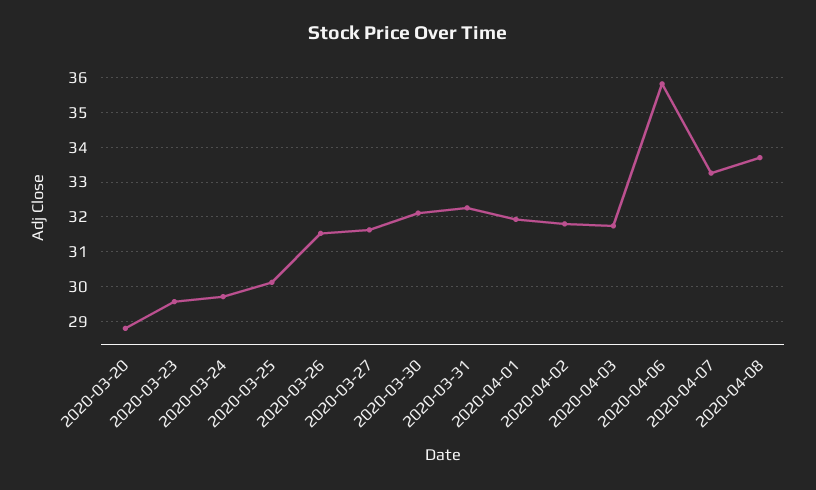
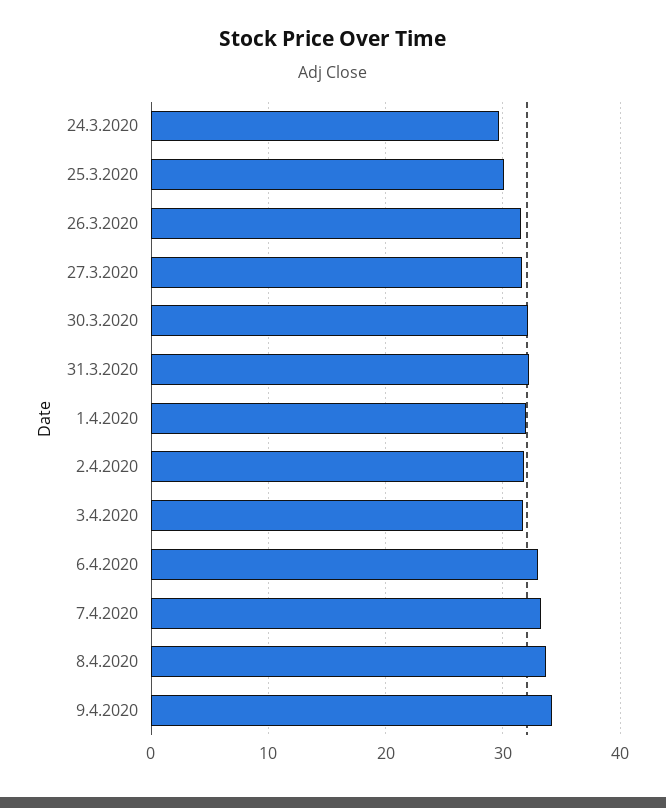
2020-03-20: 28.8 -> none
2020-03-23: 29.6 -> none
2020-04-06: 35.8 -> 33
9.4.2020: none -> 34

